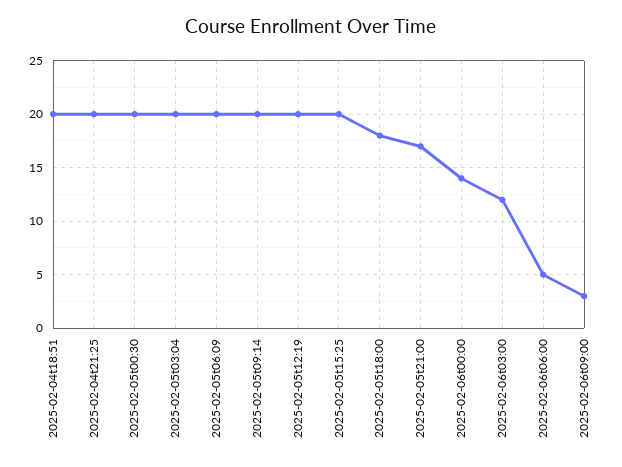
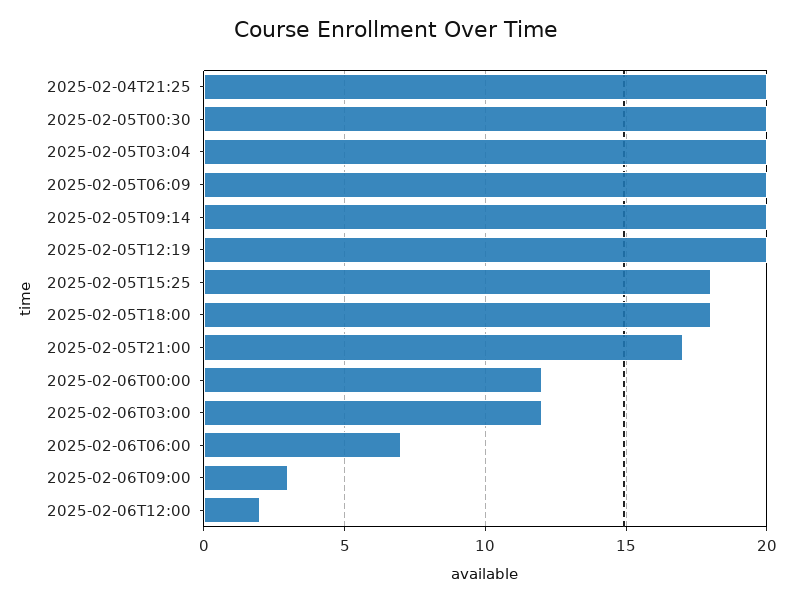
2025-02-04t18:51: 20 -> none
2025-02-05t15:25: 20 -> 18
2025-02-06t00:00: 14 -> 12
2025-02-06t06:00: 5 -> 7
2025-02-06T12:00: none -> 2

